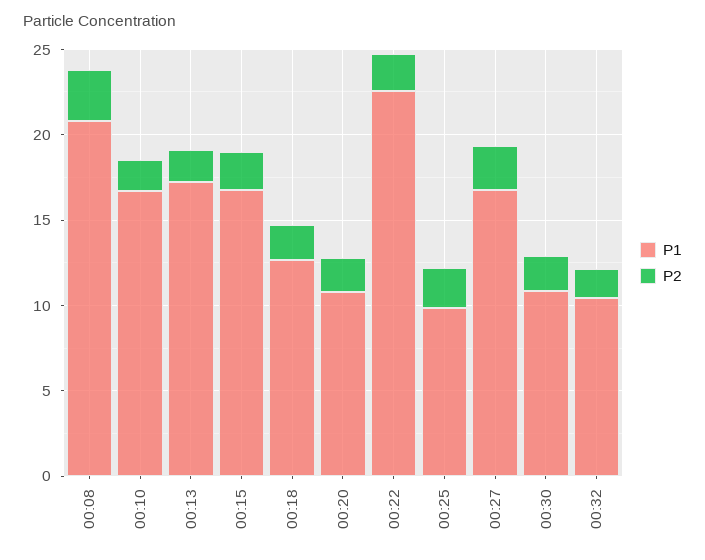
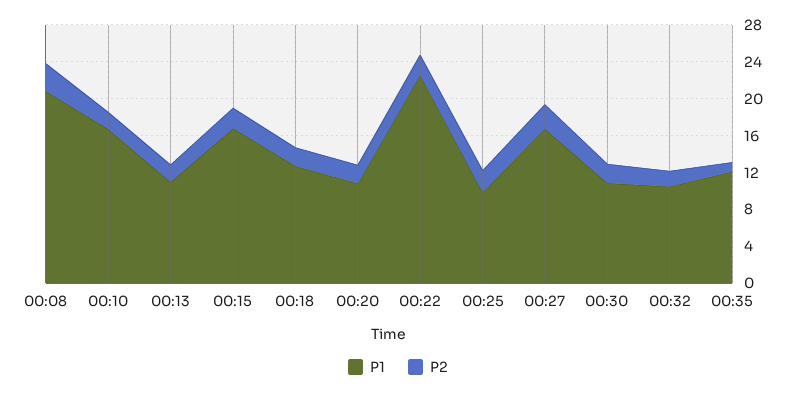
P1, 00:13: 17 -> 11
P1, 00:35: none -> 12
P2, 00:35: none -> 1

